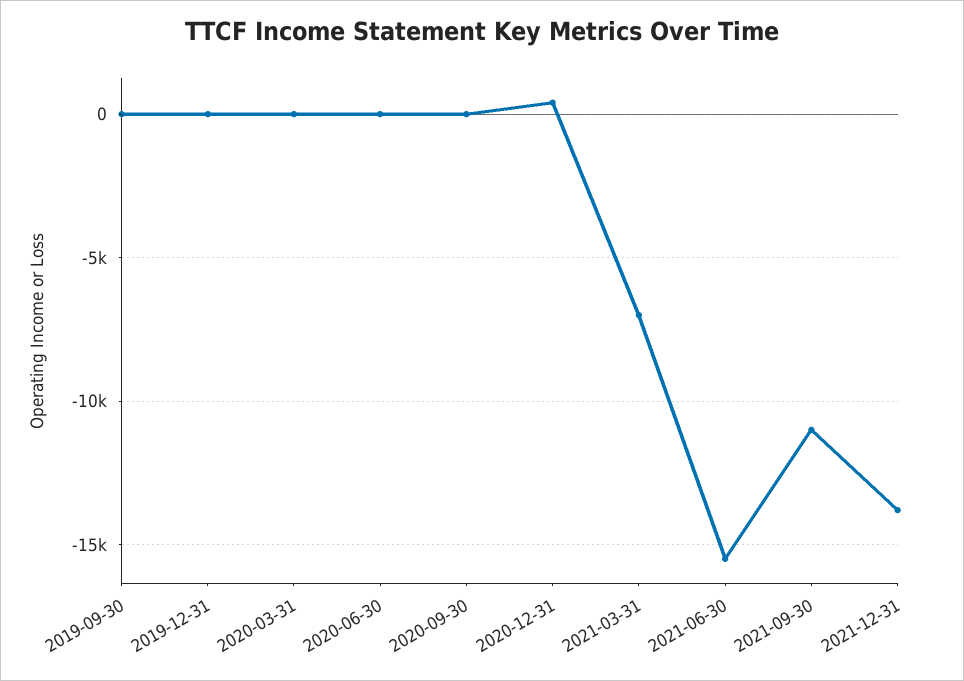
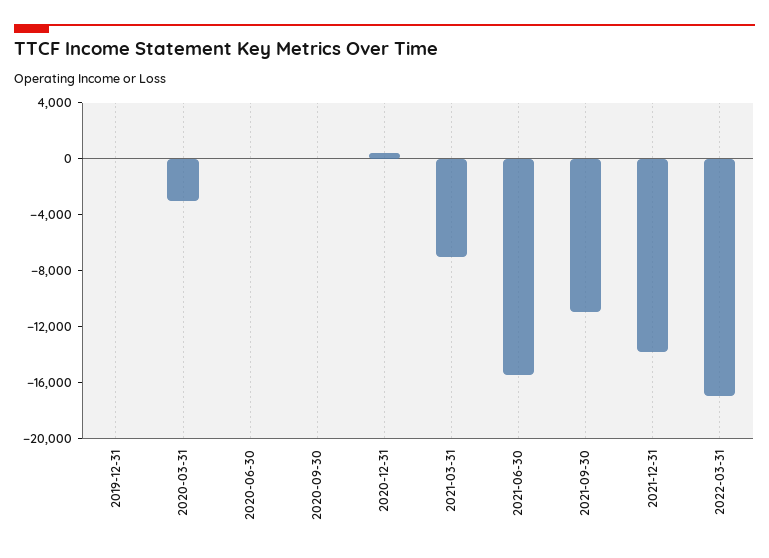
2019-09-30: 0 -> none
2020-03-31: 0 -> -3000
2022-03-31: none -> -17000

